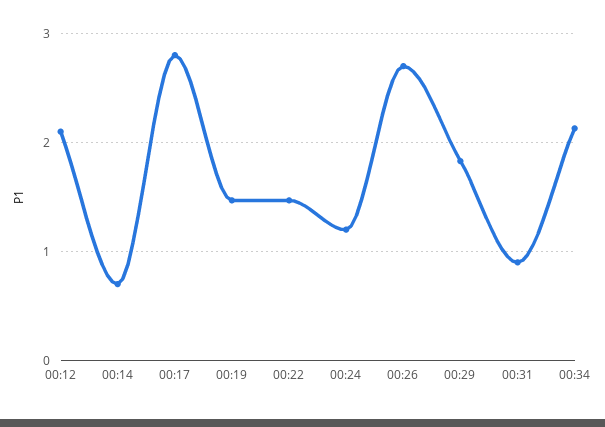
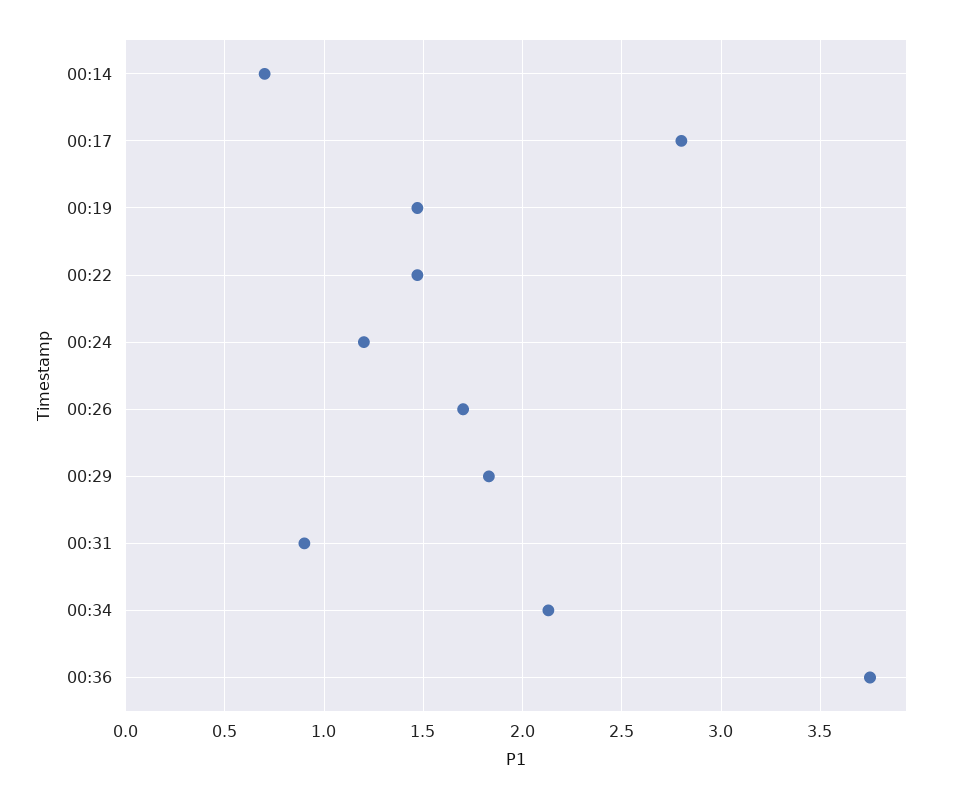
00:12: 2.1 -> none
00:26: 2.7 -> 1.7
00:36: none -> 3.75

